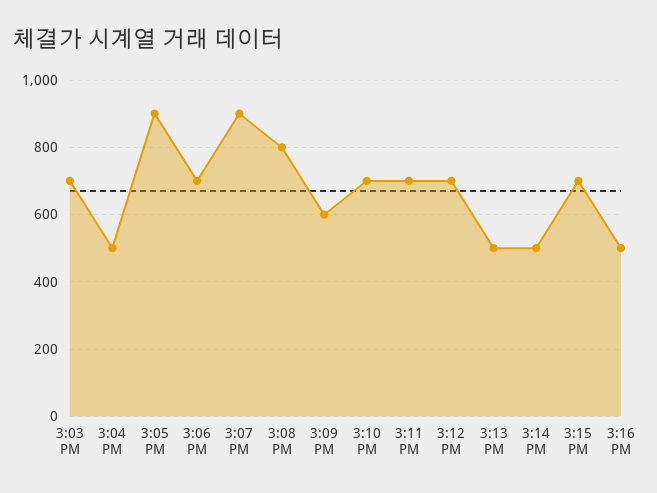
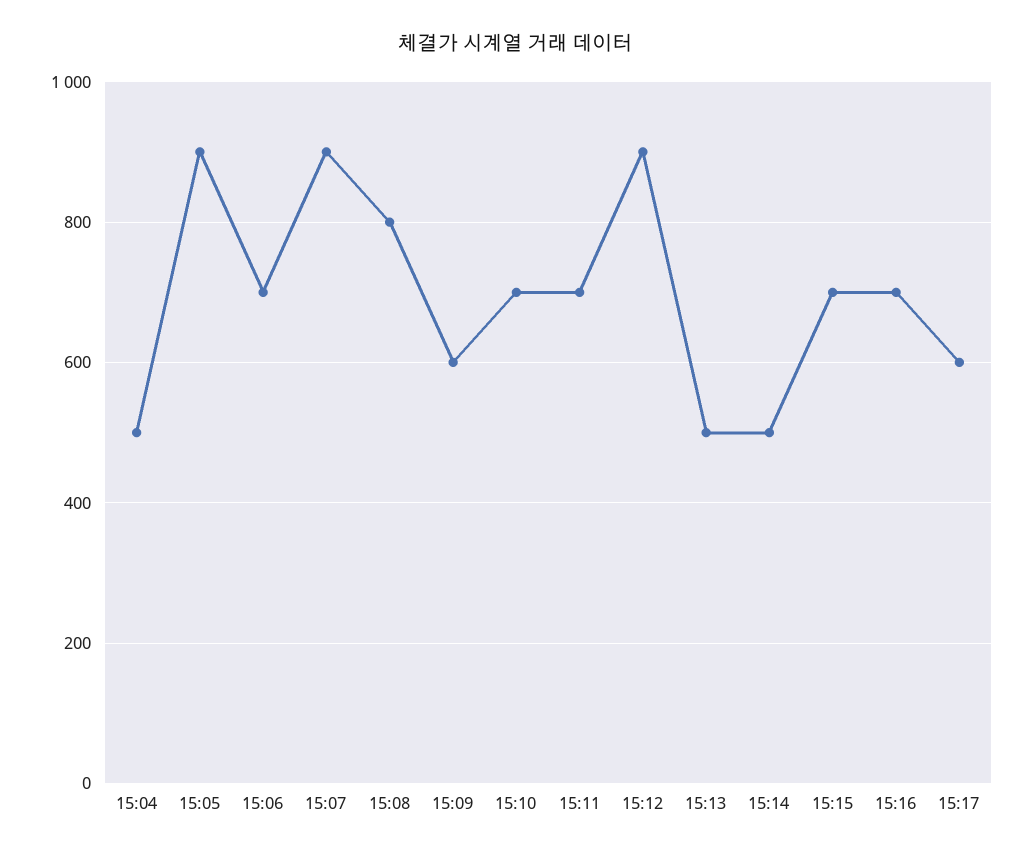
3:03 PM: 700 -> none
3:12 PM: 700 -> 900
3:16 PM: 500 -> 700
15:17: none -> 600

